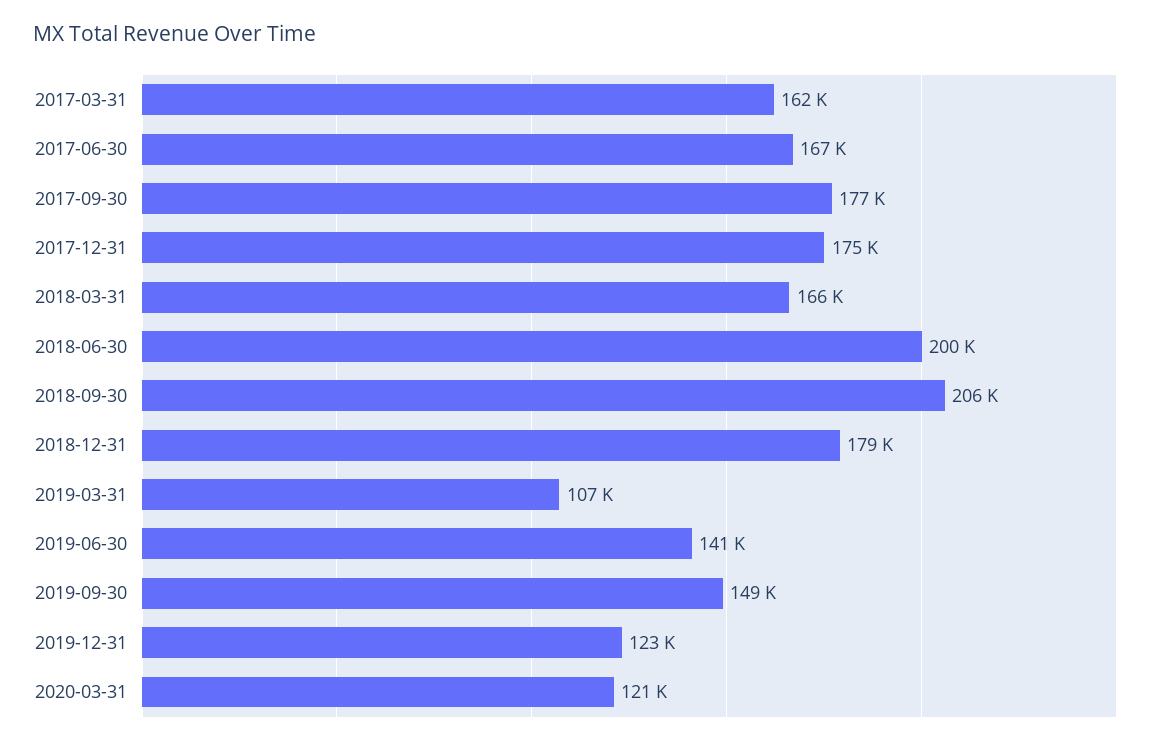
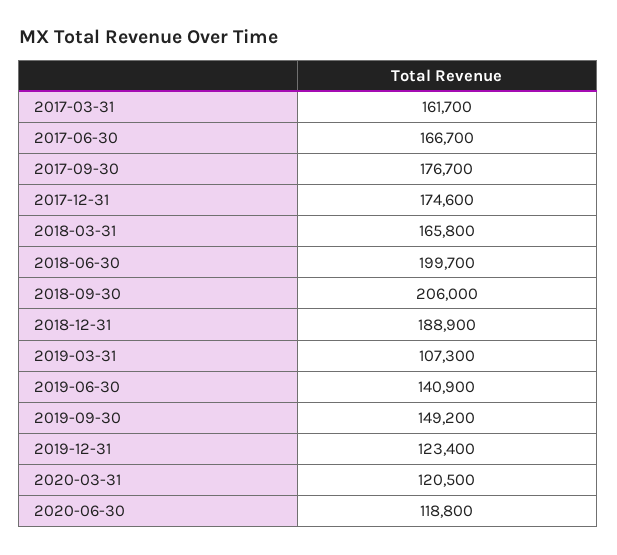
2018-12-31: 179000 -> 188900
2020-06-30: none -> 118800

